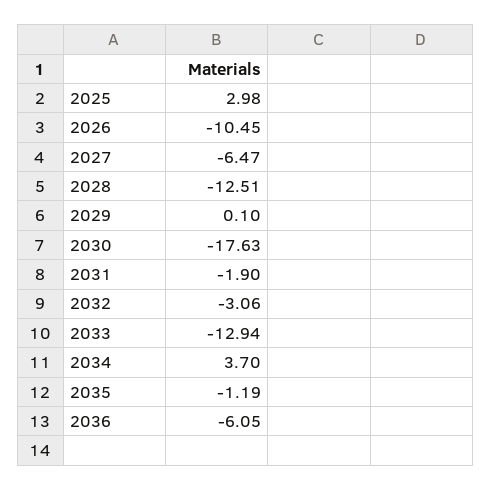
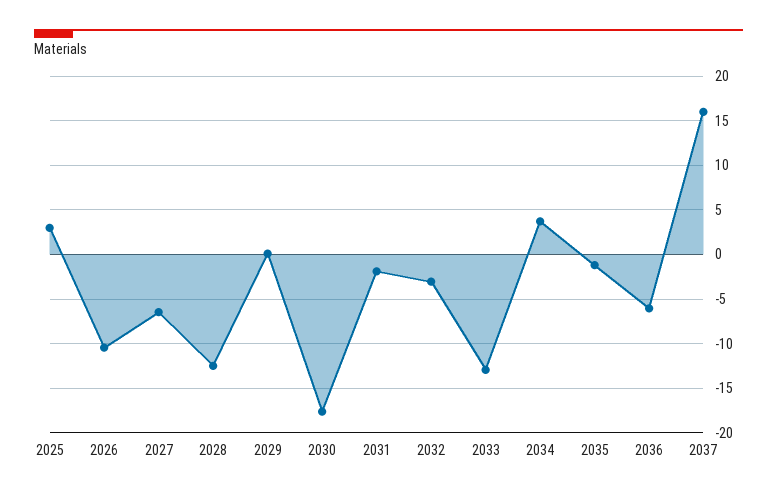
2037: none -> 16

